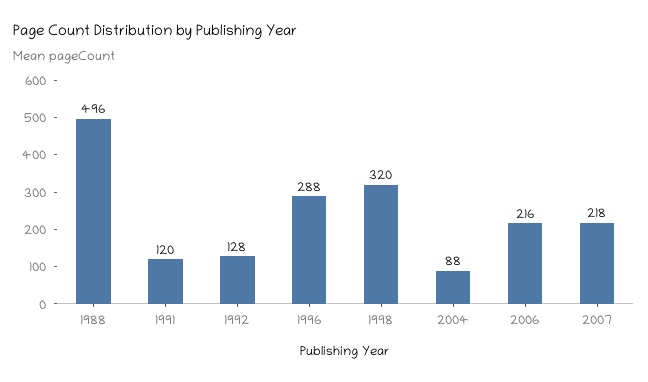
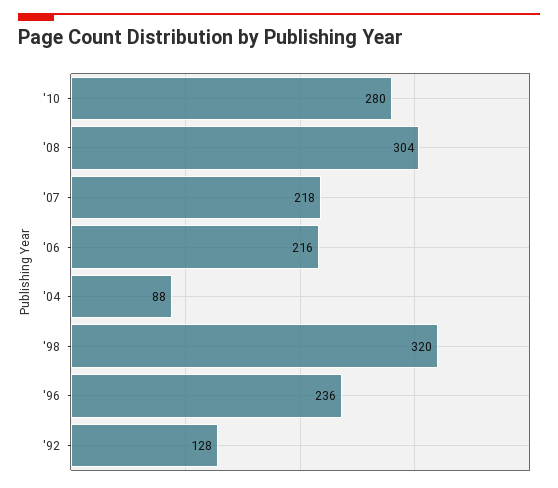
1988: 496 -> none
1991: 120 -> none
1996: 288 -> 236
'10: none -> 280
'08: none -> 304

